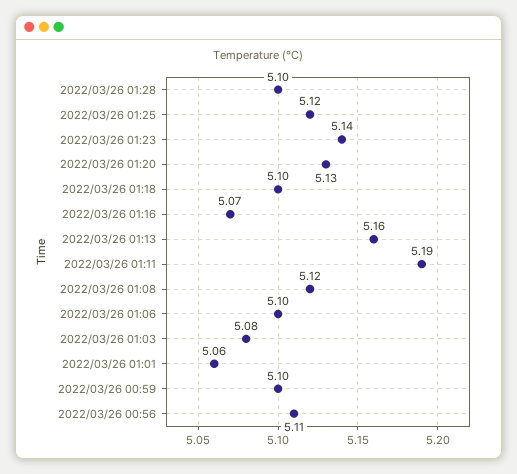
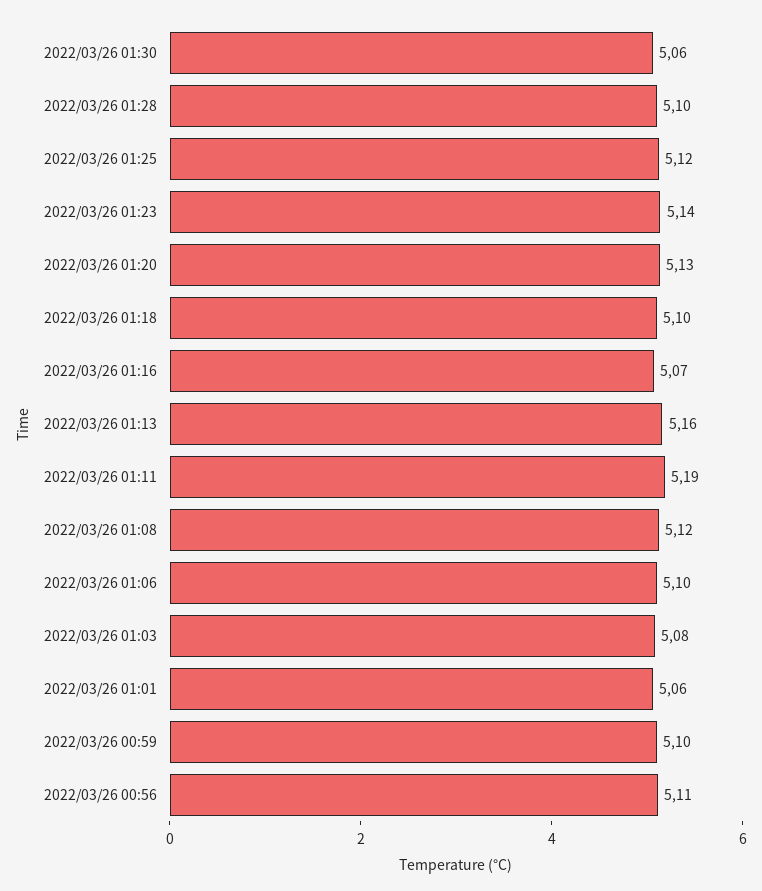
2022/03/26 01:30: none -> 5.06

